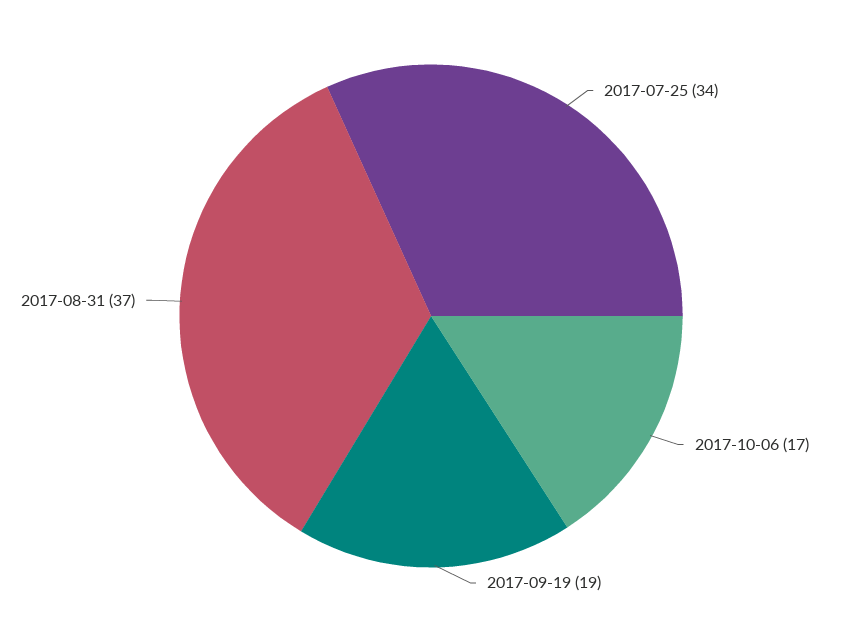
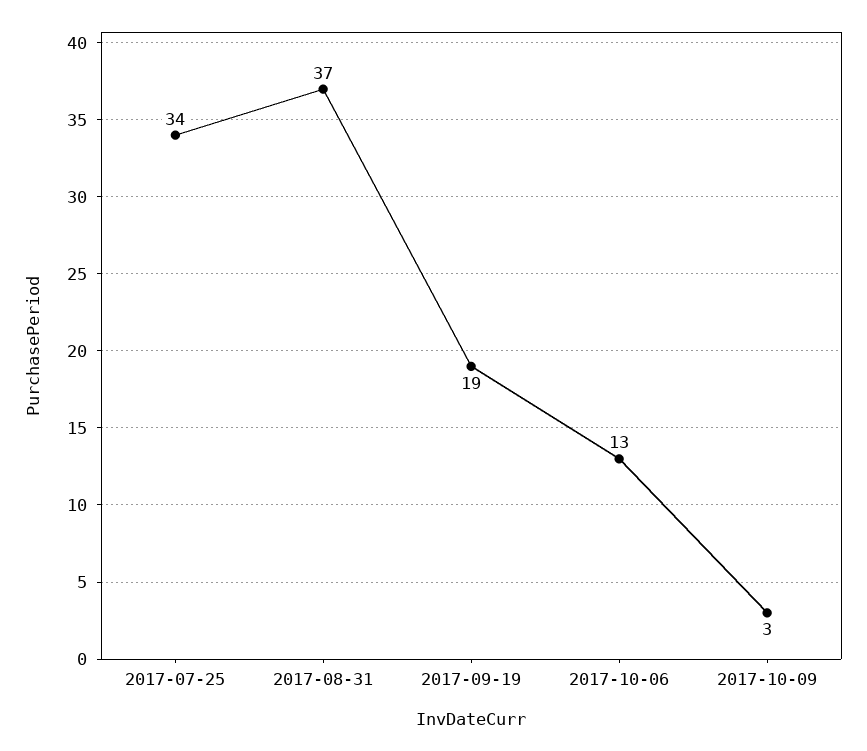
2017-10-06: 17 -> 13
2017-10-09: none -> 3

